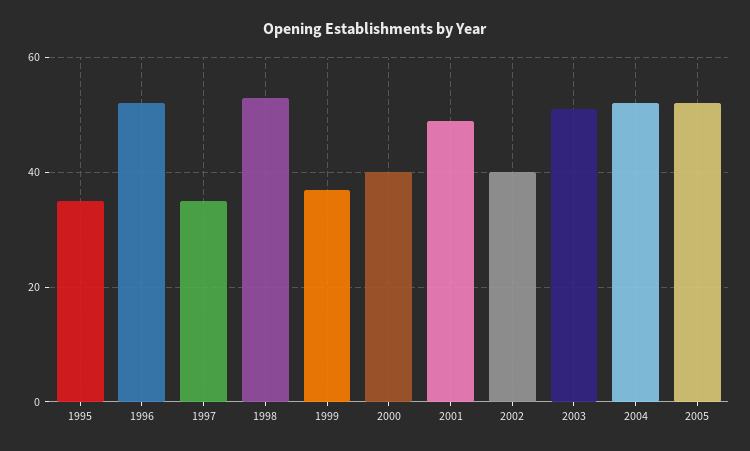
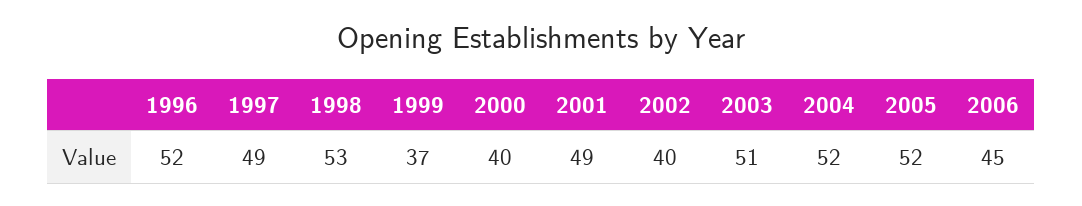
1995: 35 -> none
1997: 35 -> 49
2006: none -> 45

